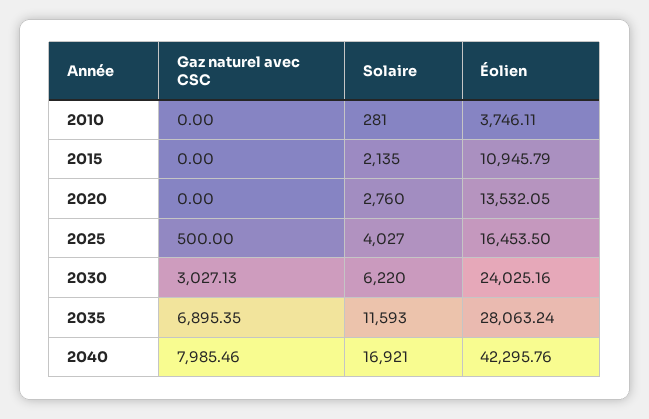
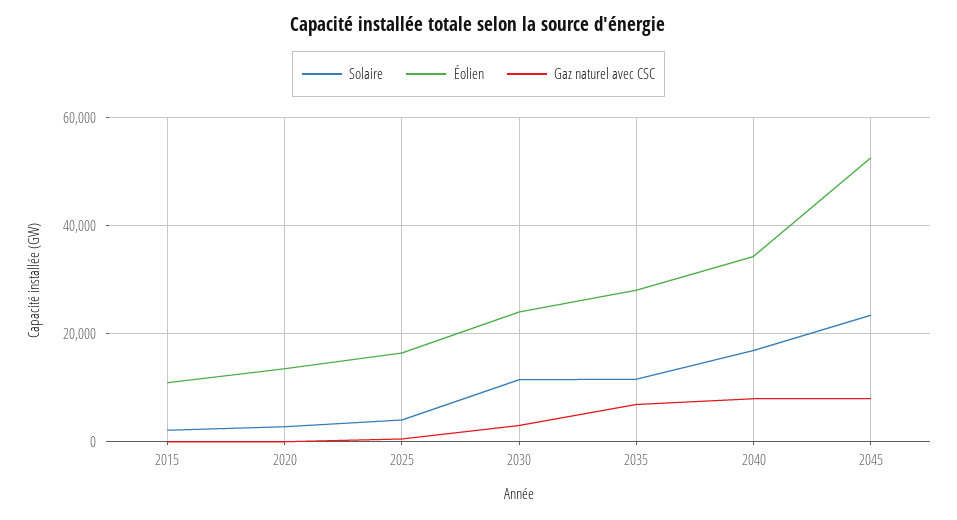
Gaz naturel avec CSC, 2010: 0 -> none
Solaire, 2010: 281 -> none
Éolien, 2010: 3746.11 -> none
Solaire, 2030: 6220 -> 12000
Éolien, 2040: 42295.76 -> 34000
Solaire, 2045: none -> 24000
Éolien, 2045: none -> 52000
Gaz naturel avec CSC, 2045: none -> 8000

